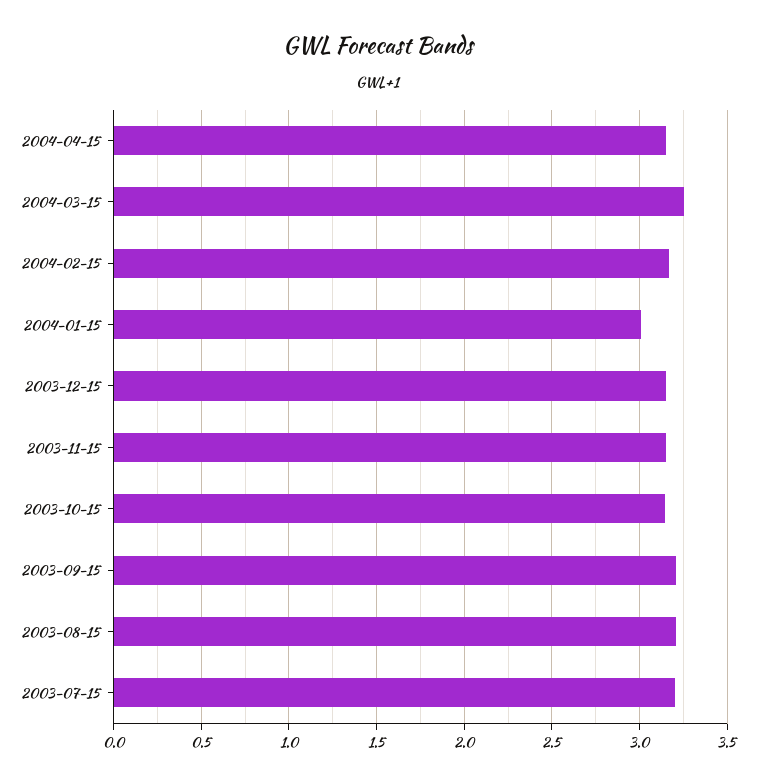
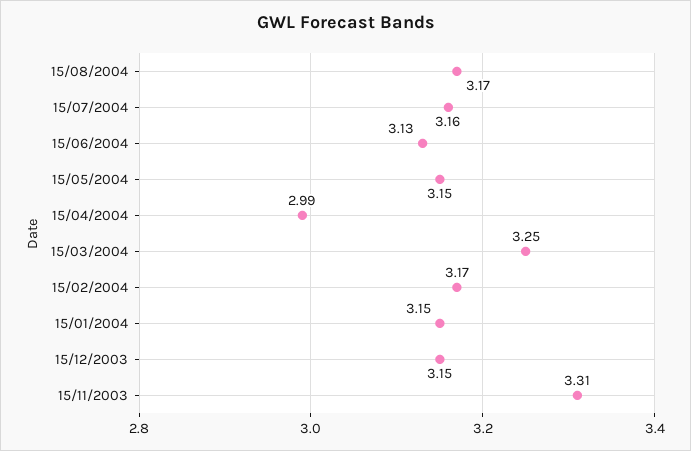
2004-04-15: 3.15 -> 2.99
2004-01-15: 3 -> 3.15
2003-11-15: 3.15 -> 3.31
2003-10-15: 3.15 -> none
2003-09-15: 3.2 -> none
2003-08-15: 3.2 -> none
2003-07-15: 3.2 -> none
15/08/2004: none -> 3.17
15/07/2004: none -> 3.16
15/06/2004: none -> 3.13
15/05/2004: none -> 3.15

